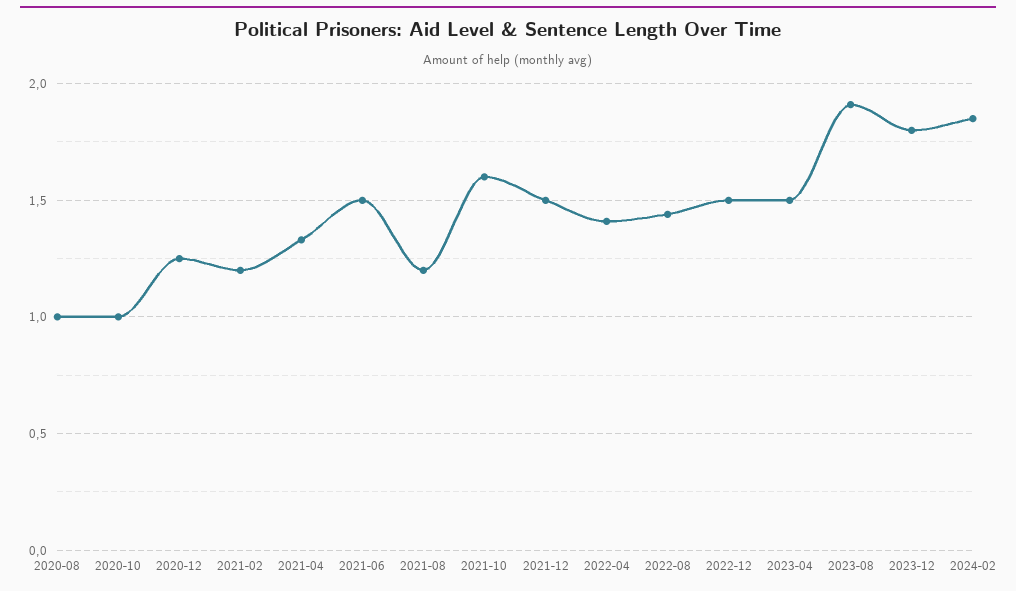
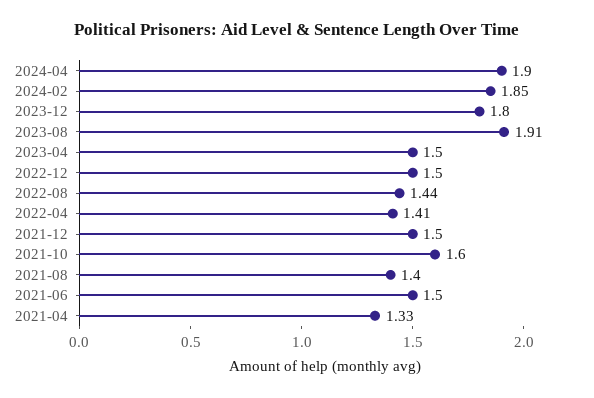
2020-08: 1 -> none
2020-10: 1 -> none
2020-12: 1.25 -> none
2021-02: 1.2 -> none
2021-08: 1.2 -> 1.4
2024-04: none -> 1.9

